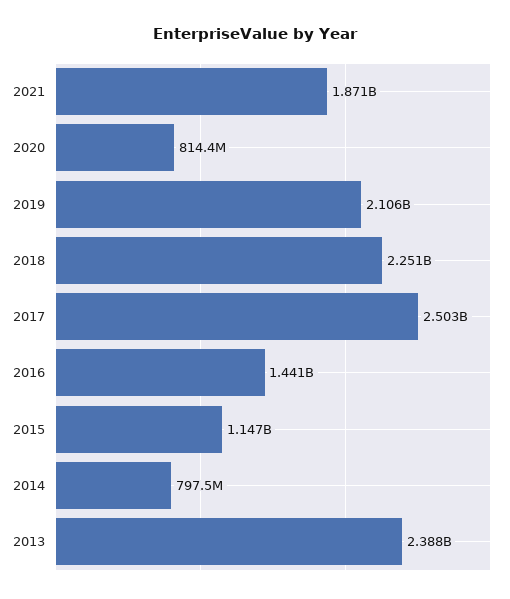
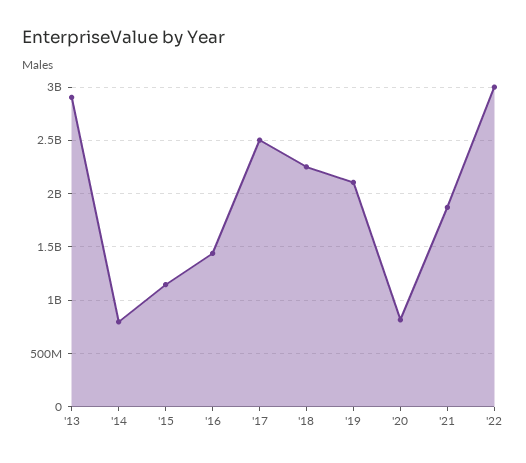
2013: 2388000000 -> 2900000000
'22: none -> 3000000000

